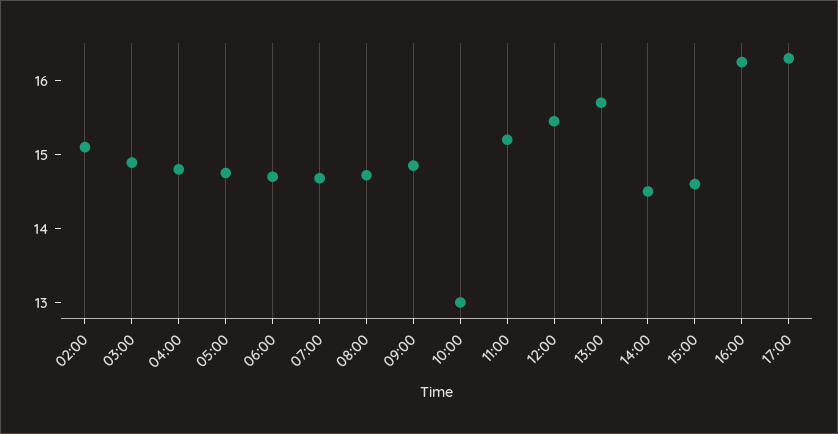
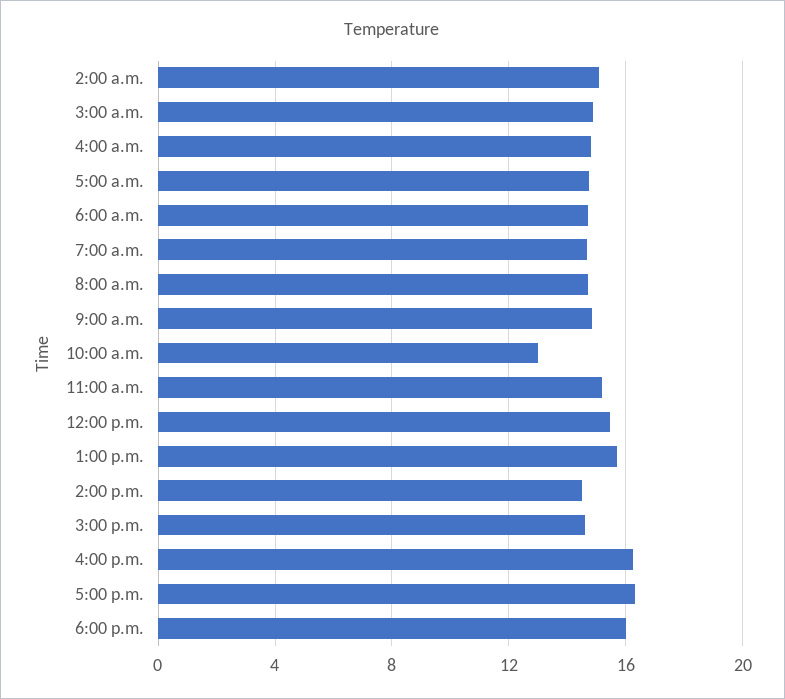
6:00 p.m.: none -> 16

